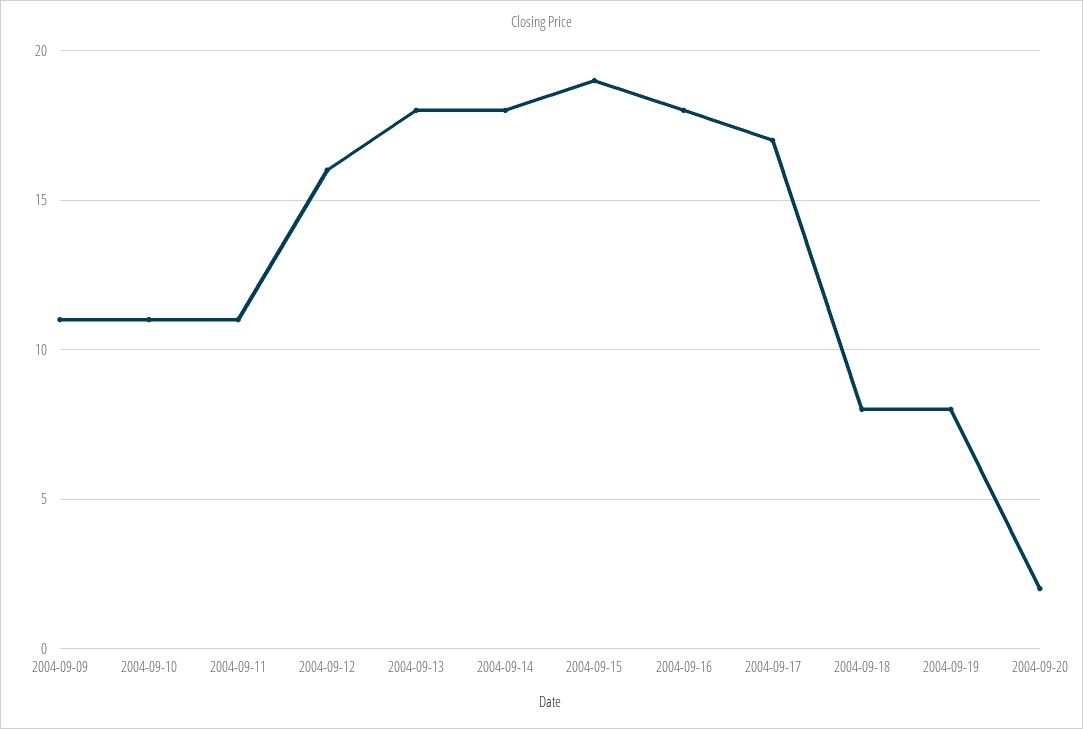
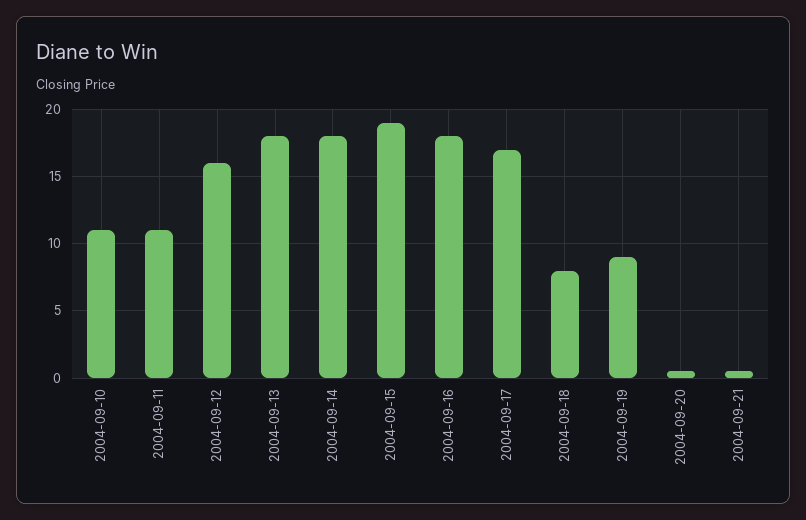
2004-09-09: 11 -> none
2004-09-19: 8 -> 9
2004-09-20: 2 -> 0.5
2004-09-21: none -> 0.5

